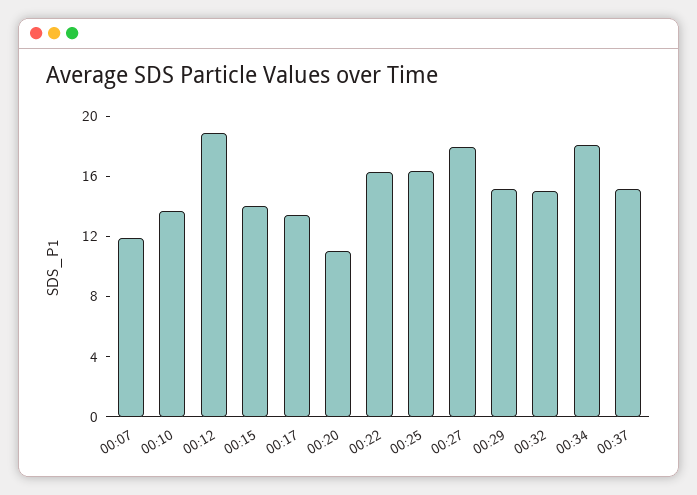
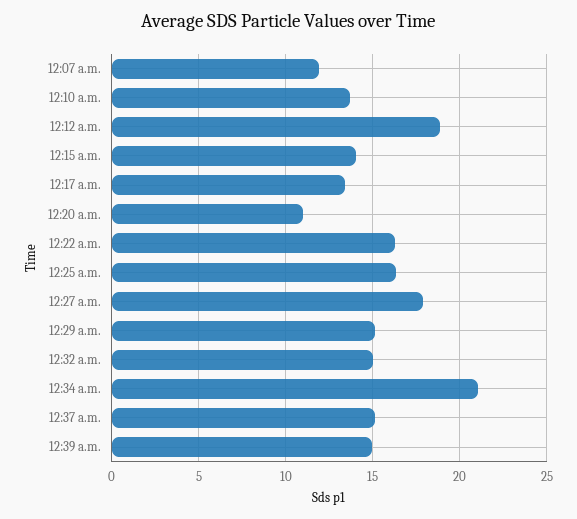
00:34: 18 -> 21
12:39 a.m.: none -> 15

